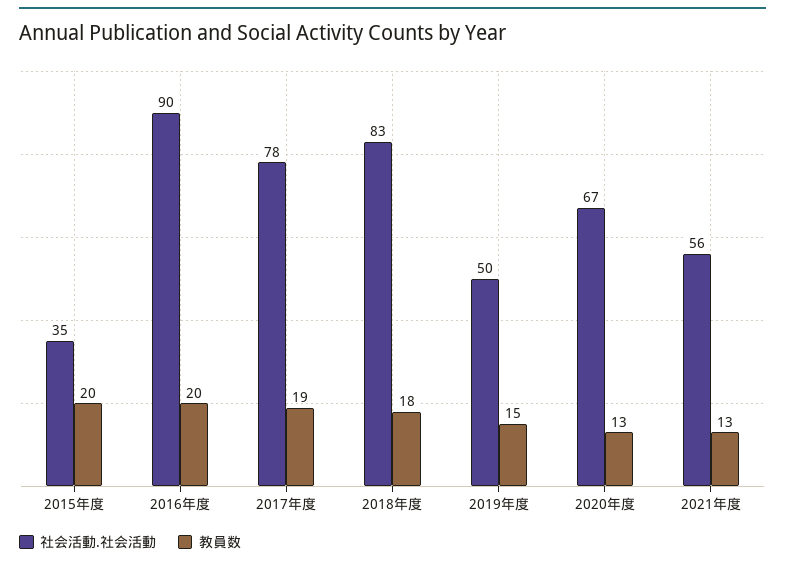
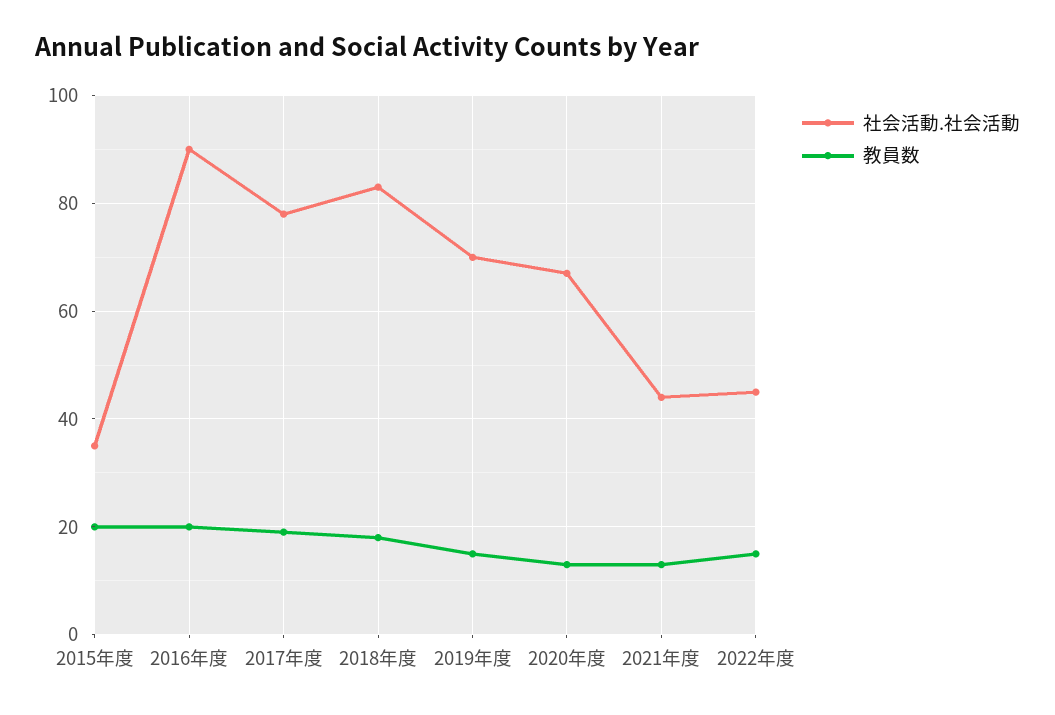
社会活動.社会活動, 2019年度: 50 -> 70
社会活動.社会活動, 2021年度: 56 -> 45
社会活動.社会活動, 2022年度: none -> 45
教員数, 2022年度: none -> 15

